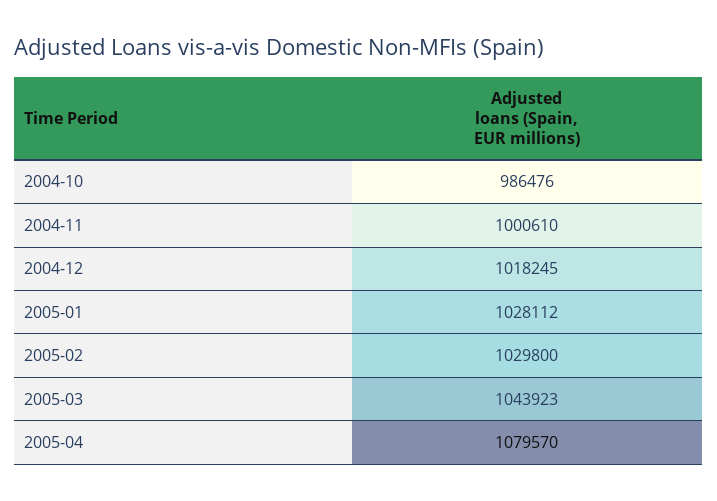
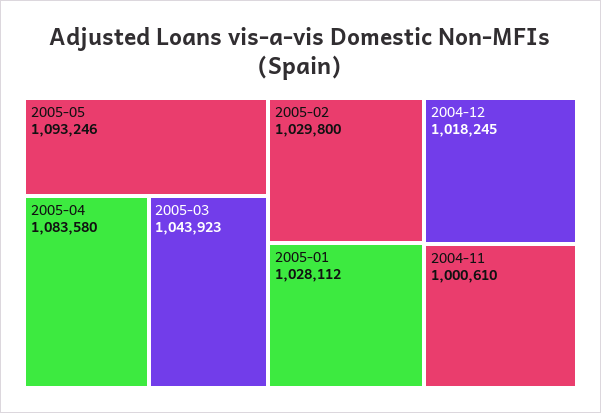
2004-10: 986476 -> none
2005-04: 1079570 -> 1083580
2005-05: none -> 1093246

